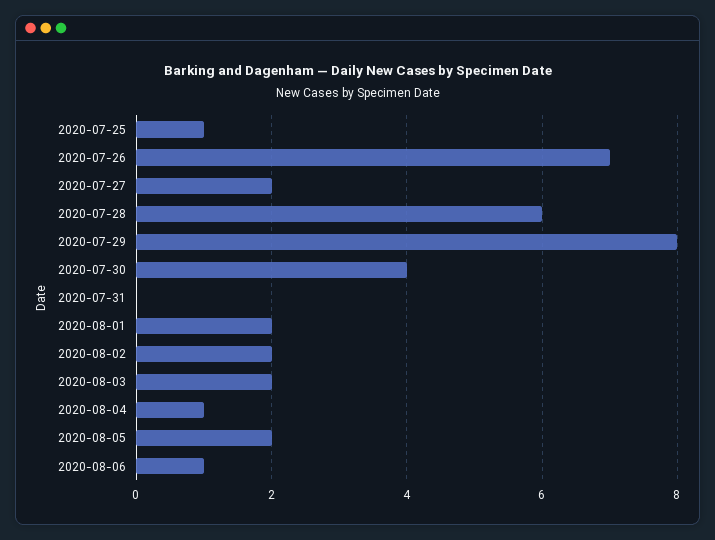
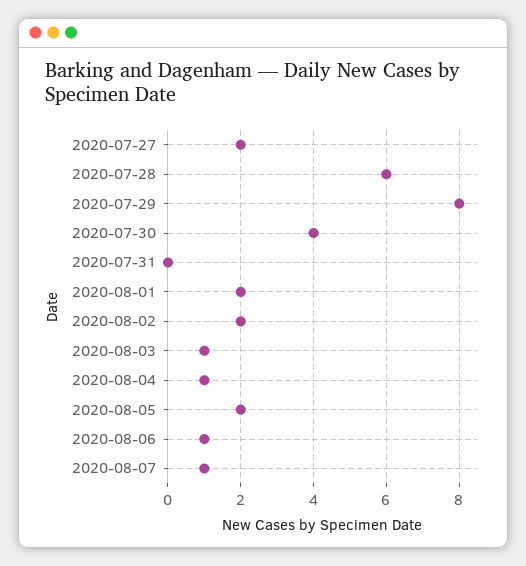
2020-07-25: 1 -> none
2020-07-26: 7 -> none
2020-08-03: 2 -> 1
2020-08-07: none -> 1

